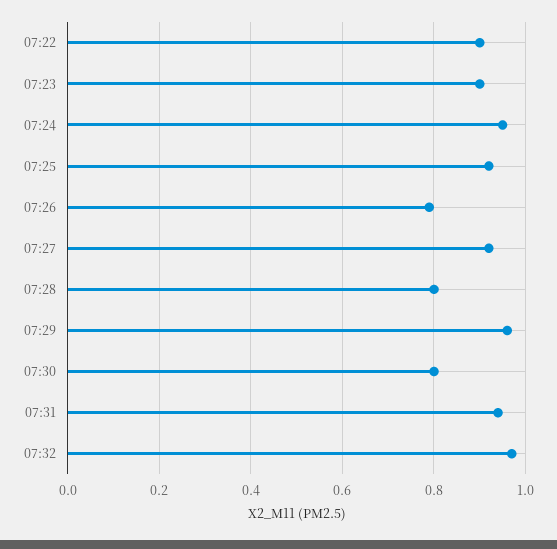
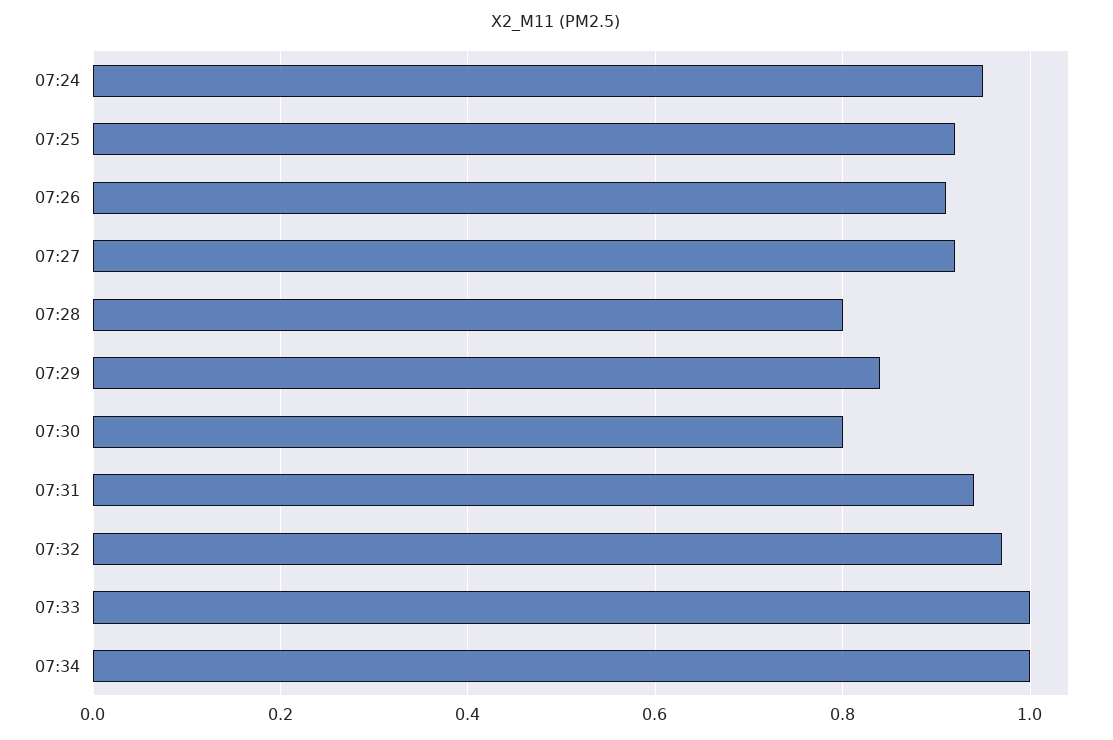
07:22: 0.9 -> none
07:23: 0.9 -> none
07:26: 0.8 -> 0.9
07:29: 0.95 -> 0.85
07:33: none -> 1
07:34: none -> 1

